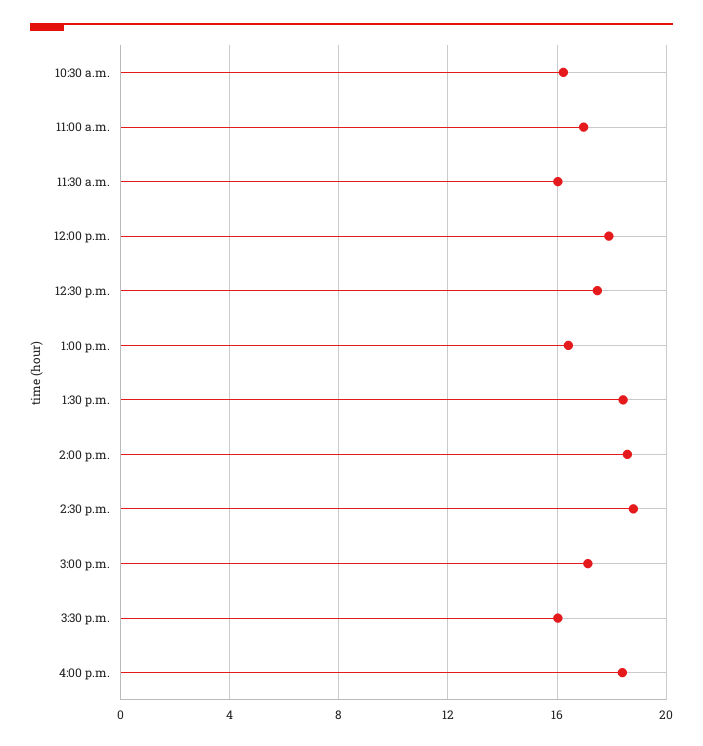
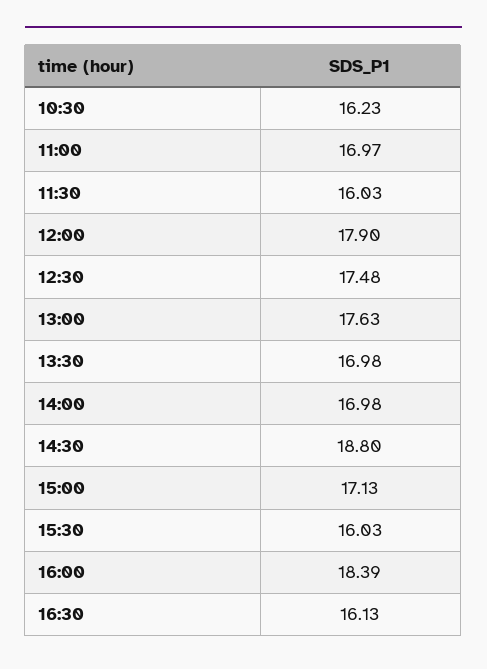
1:00 p.m.: 16.5 -> 17.63
1:30 p.m.: 18.5 -> 16.98
2:00 p.m.: 18.5 -> 16.98
16:30: none -> 16.13

